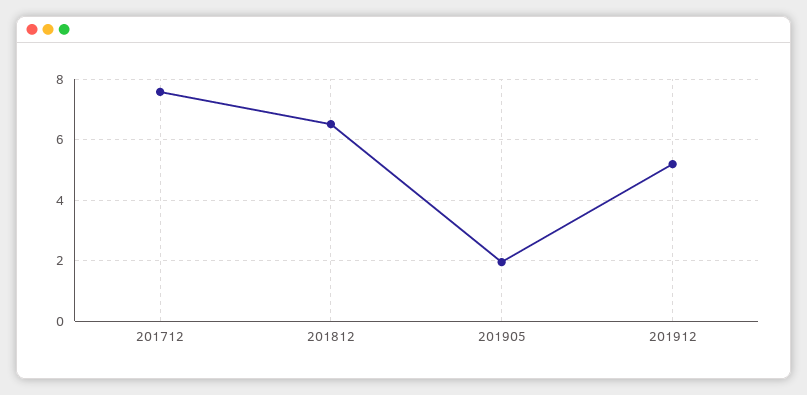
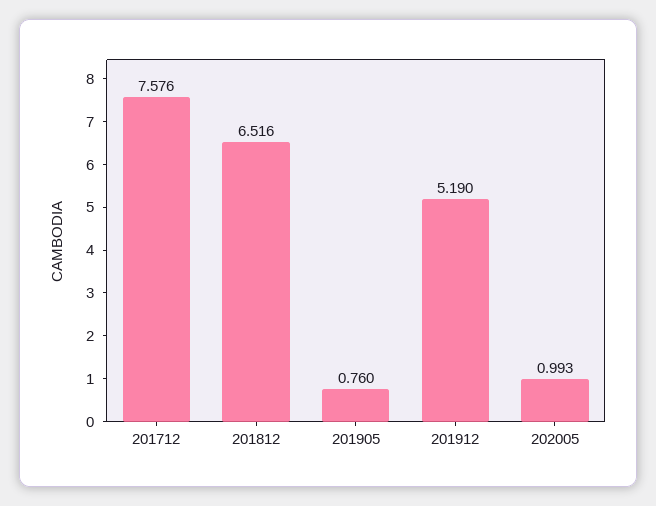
201905: 2 -> 0.76
202005: none -> 0.993

